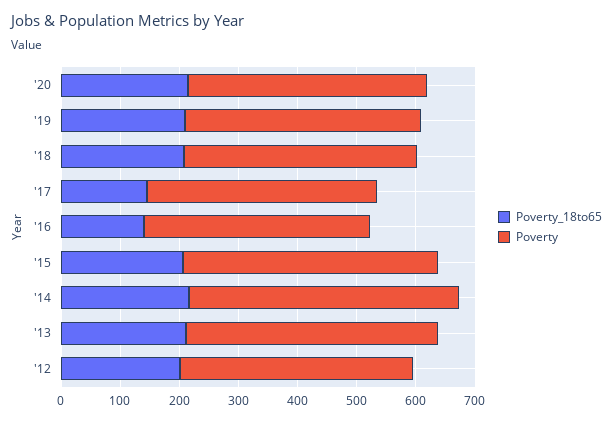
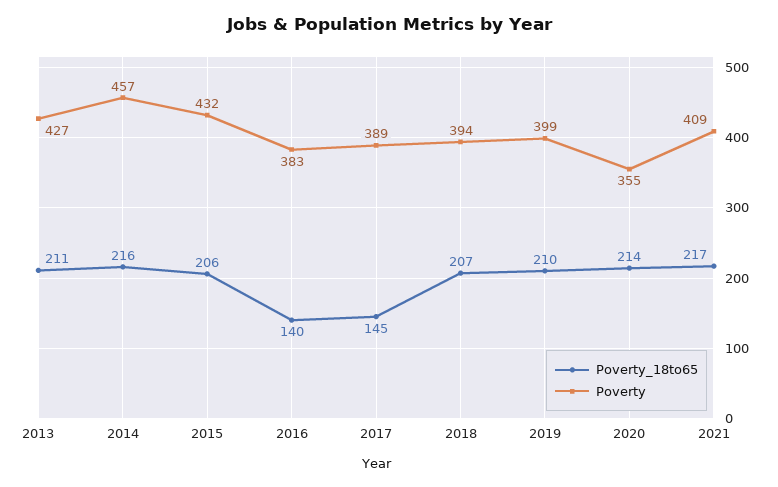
Poverty, '20: 400 -> 355
Poverty_18to65, '12: 200 -> none
Poverty, '12: 400 -> none
Poverty_18to65, 2021: none -> 217
Poverty, 2021: none -> 409

